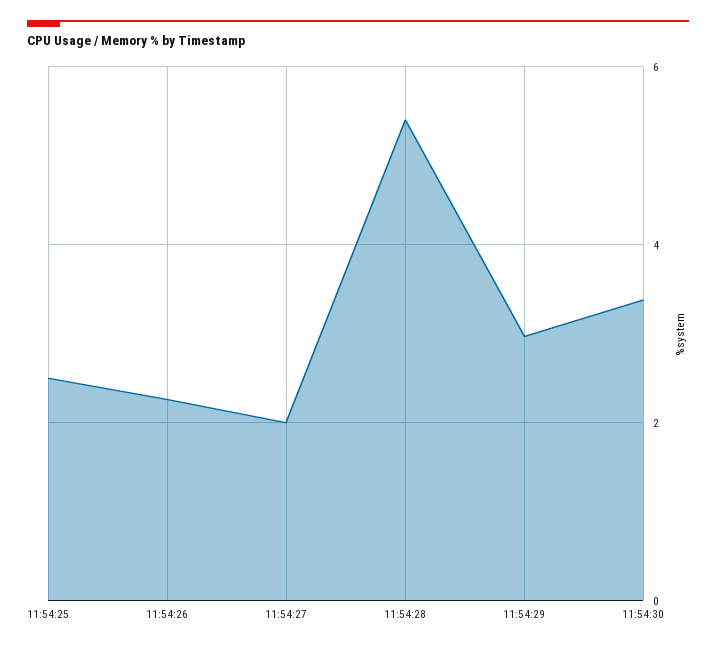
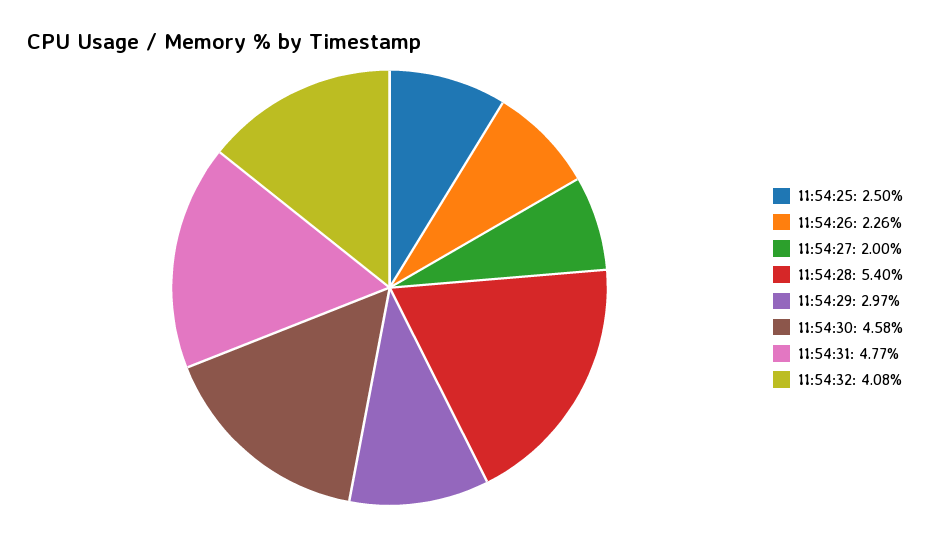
11:54:30: 3.4 -> 4.58
11:54:31: none -> 4.77
11:54:32: none -> 4.08

